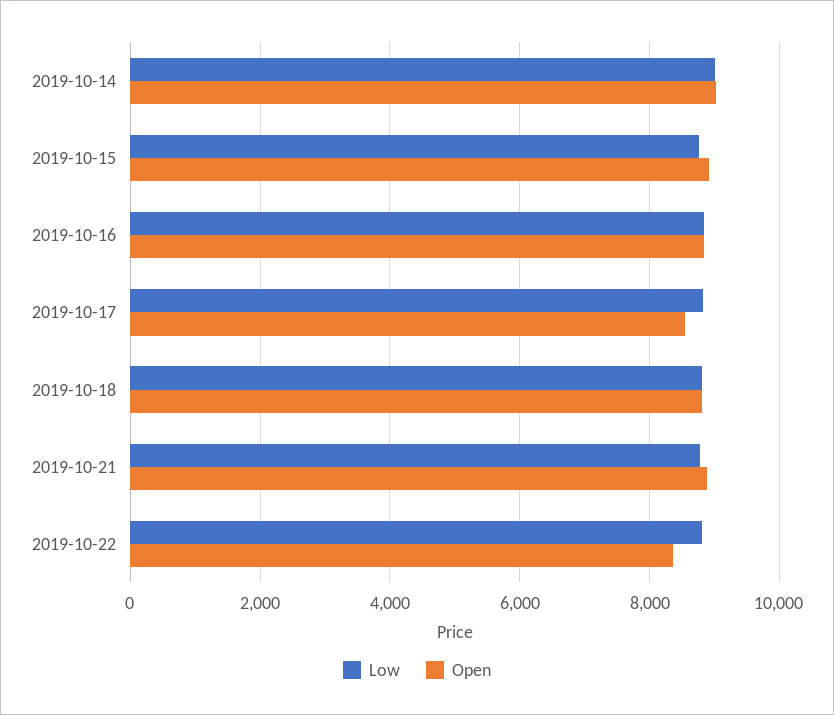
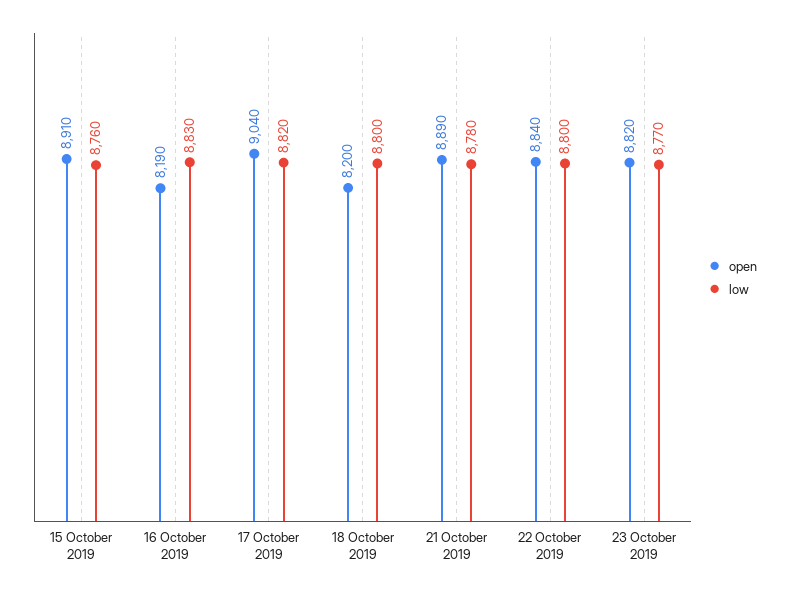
Low, 2019-10-14: 9000 -> none
Open, 2019-10-14: 9000 -> none
Open, 2019-10-16: 8800 -> 8190
Open, 2019-10-17: 8600 -> 9040
Open, 2019-10-18: 8800 -> 8200
Open, 2019-10-22: 8400 -> 8840
Open, 23 October 2019: none -> 8820
Low, 23 October 2019: none -> 8770

